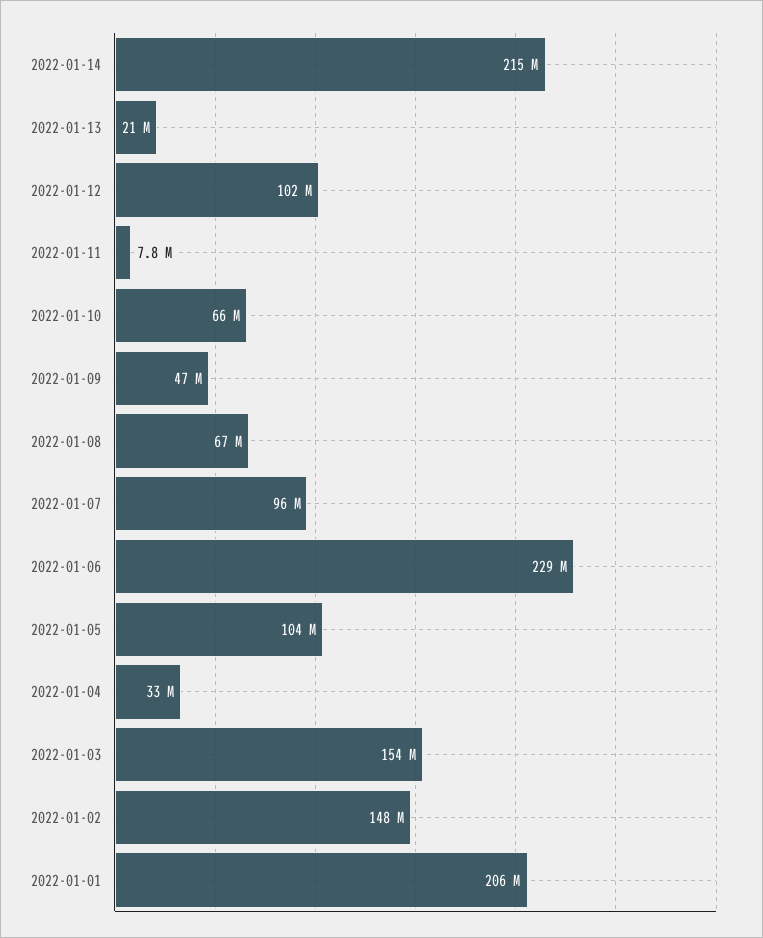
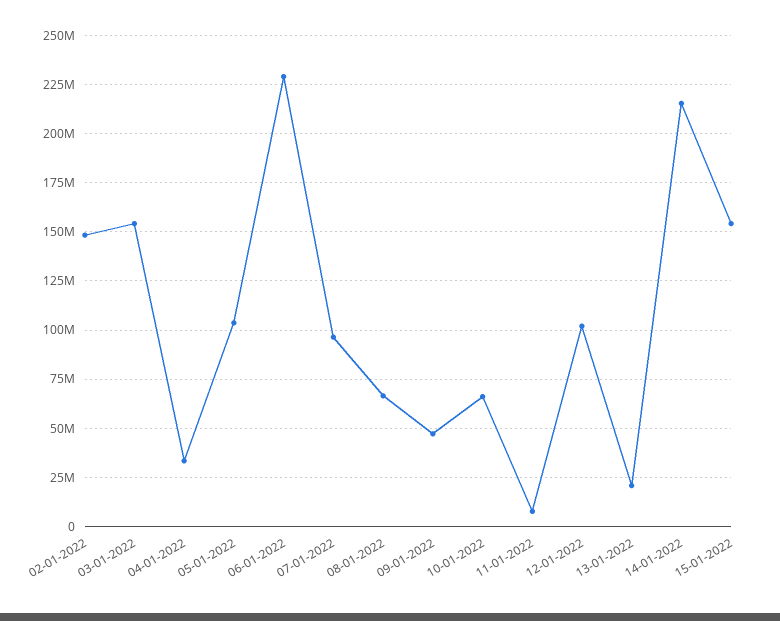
2022-01-01: 206000000 -> none
15-01-2022: none -> 155000000

